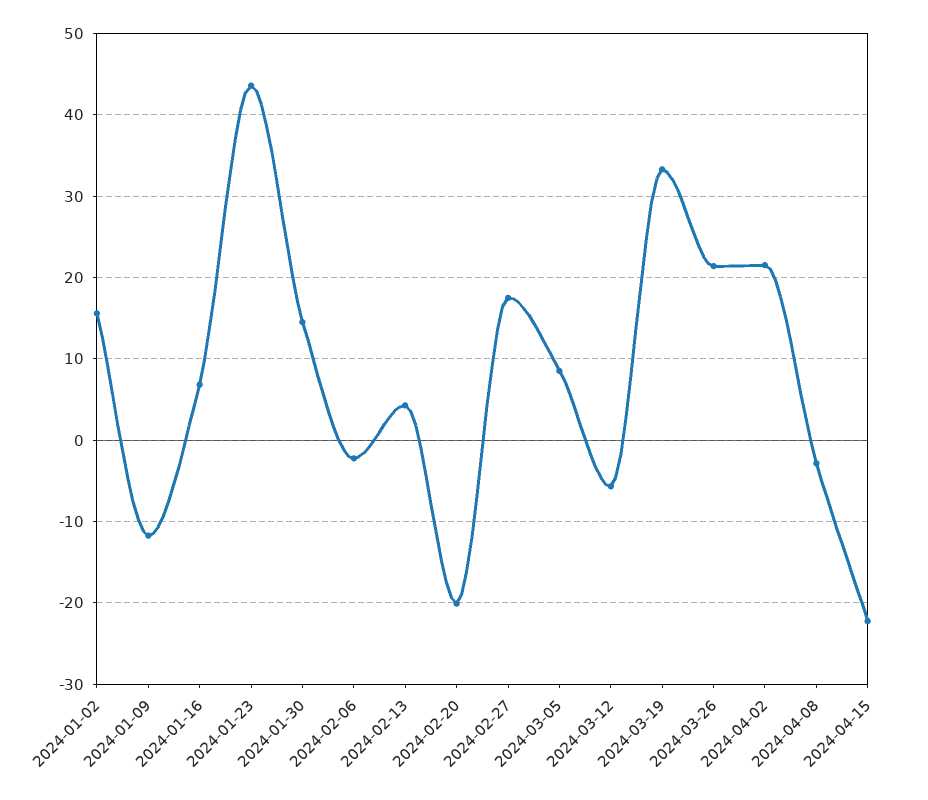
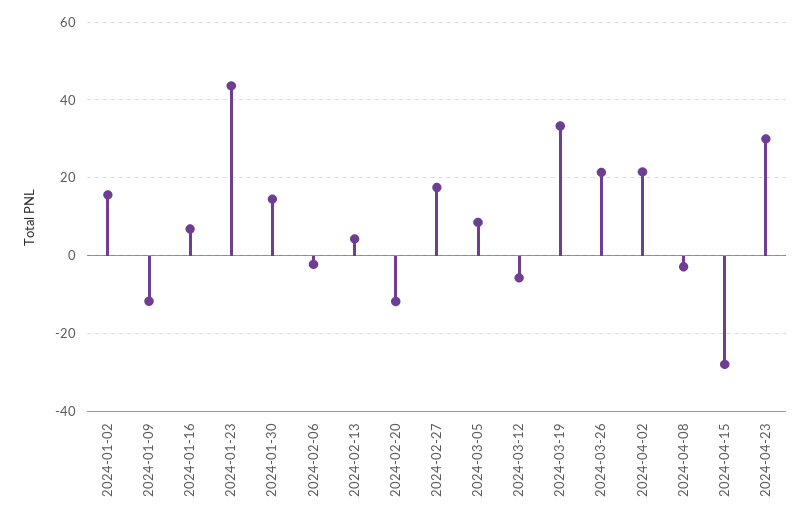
2024-02-20: -20 -> -12
2024-04-15: -22 -> -28
2024-04-23: none -> 30

